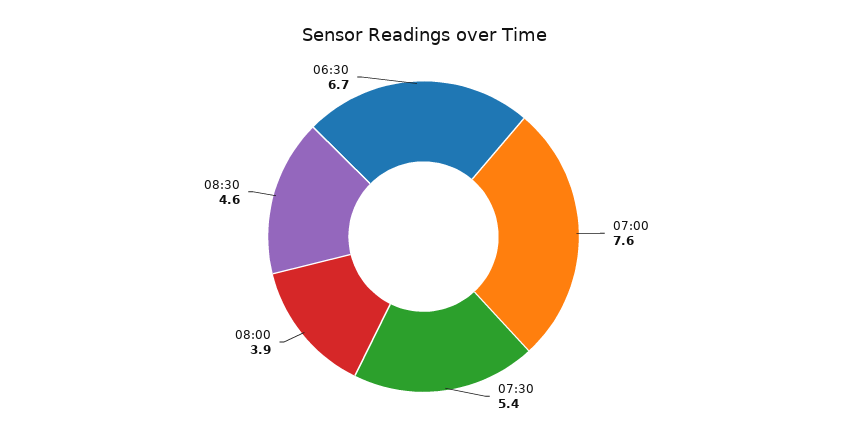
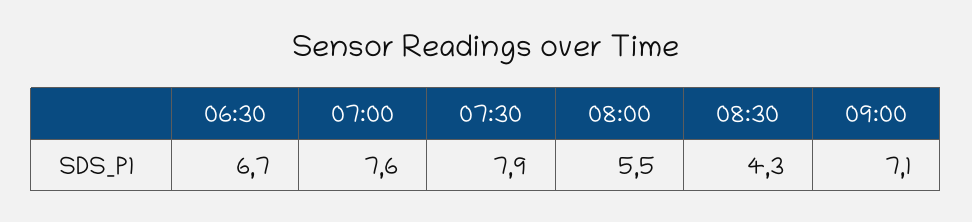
07:30: 5.4 -> 7.9
08:00: 3.9 -> 5.5
08:30: 4.6 -> 4.3
09:00: none -> 7.1

